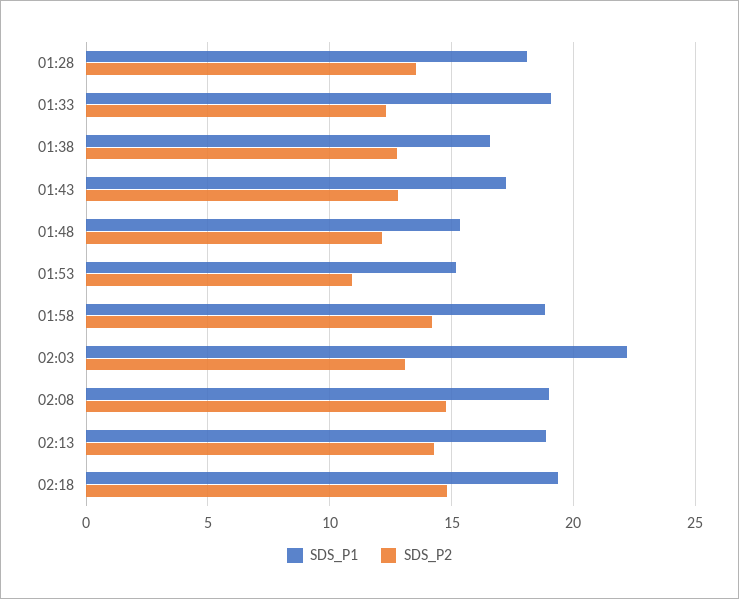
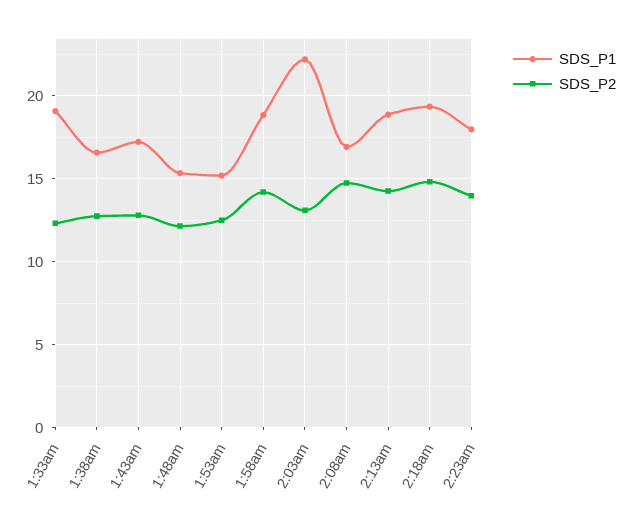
SDS_P1, 01:28: 18 -> none
SDS_P2, 01:28: 13.5 -> none
SDS_P2, 01:53: 11 -> 12.5
SDS_P1, 02:08: 19 -> 17
SDS_P1, 2:23am: none -> 18
SDS_P2, 2:23am: none -> 14

